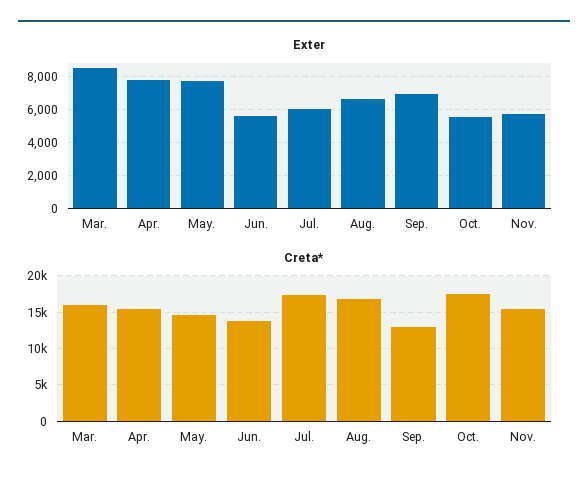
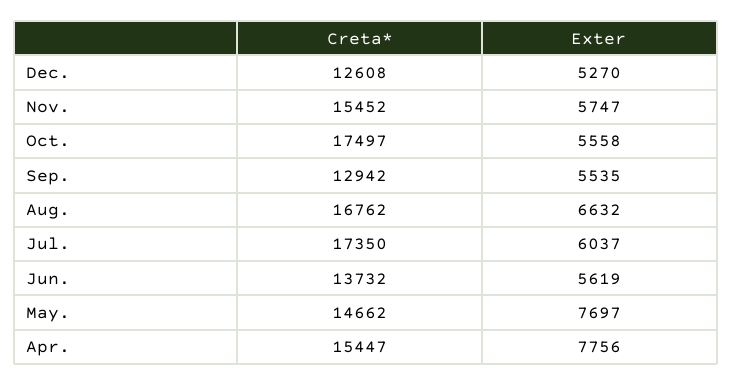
Exter, Mar.: 8500 -> none
Exter, Sep.: 7000 -> 5535
Creta*, Mar.: 16000 -> none
Creta*, Dec.: none -> 12608
Exter, Dec.: none -> 5270

